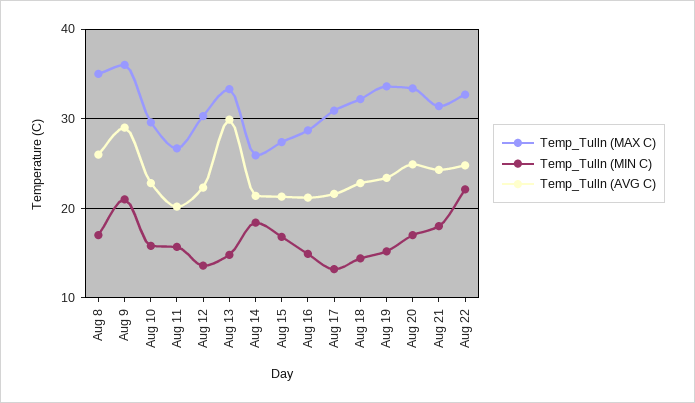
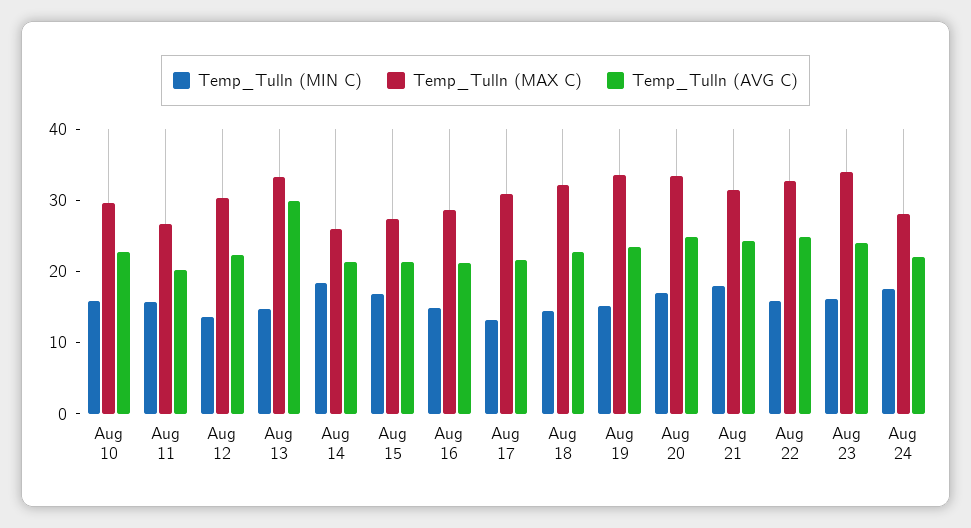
Temp_Tulln (MAX C), Aug 8: 35 -> none
Temp_Tulln (MIN C), Aug 8: 17 -> none
Temp_Tulln (AVG C), Aug 8: 26 -> none
Temp_Tulln (MAX C), Aug 9: 36 -> none
Temp_Tulln (MIN C), Aug 9: 21 -> none
Temp_Tulln (AVG C), Aug 9: 29 -> none
Temp_Tulln (MIN C), Aug 22: 22 -> 16
Temp_Tulln (MIN C), Aug 23: none -> 16
Temp_Tulln (MAX C), Aug 23: none -> 34
Temp_Tulln (AVG C), Aug 23: none -> 24
Temp_Tulln (MIN C), Aug 24: none -> 18
Temp_Tulln (MAX C), Aug 24: none -> 28
Temp_Tulln (AVG C), Aug 24: none -> 22

